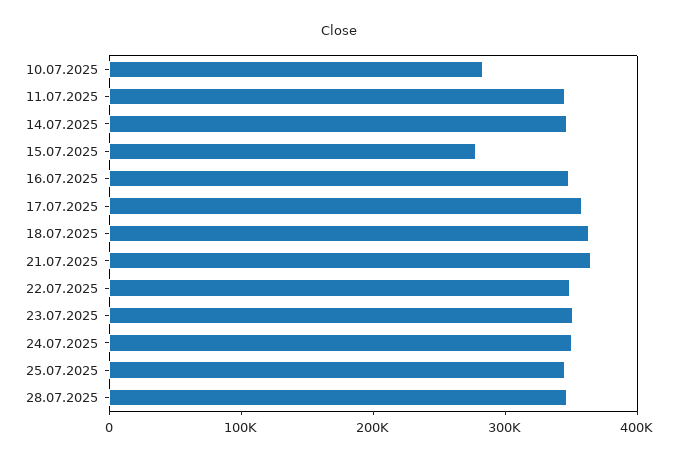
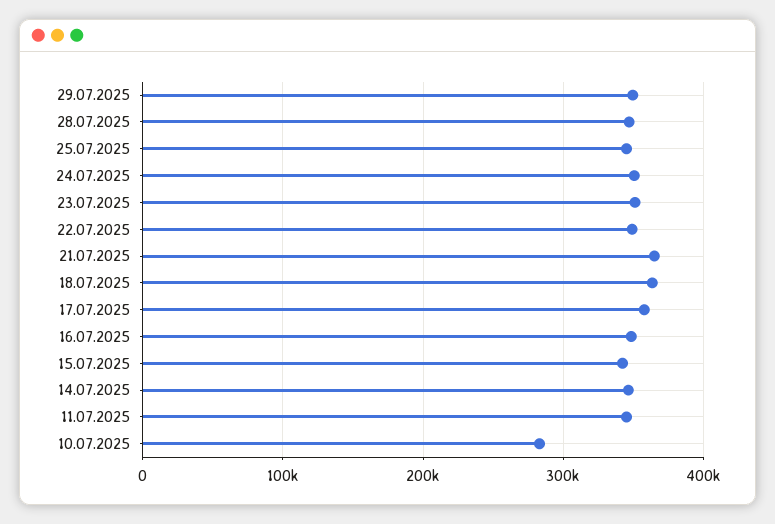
15.07.2025: 280000 -> 340000
29.07.2025: none -> 350000

